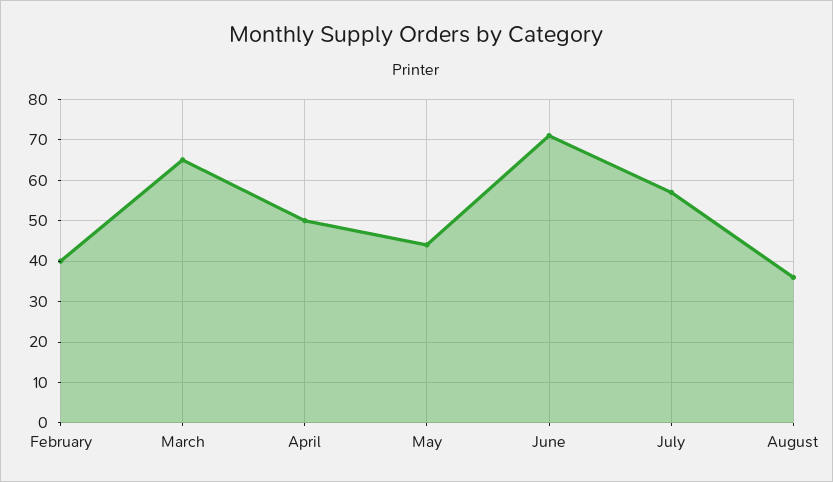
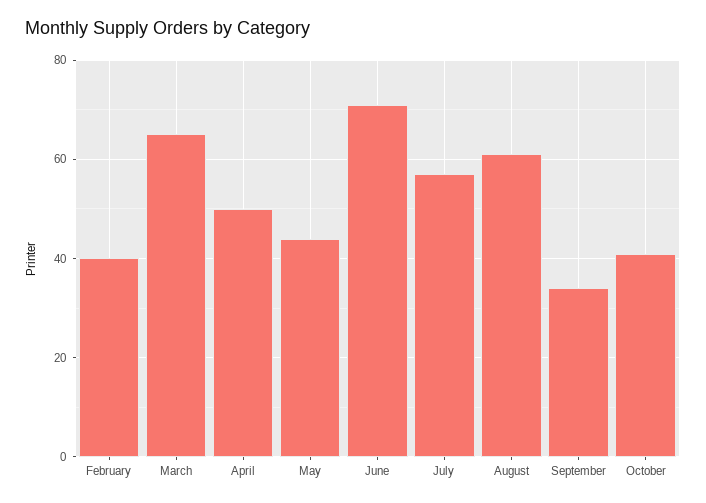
August: 35 -> 60
September: none -> 35
October: none -> 40

